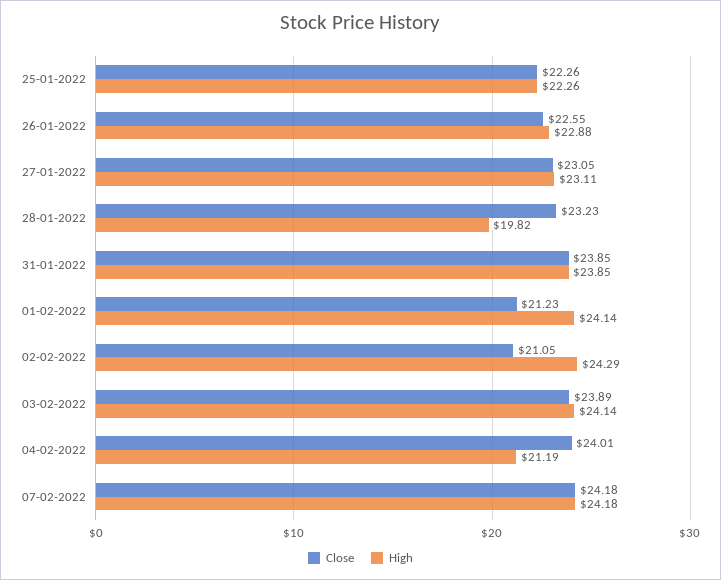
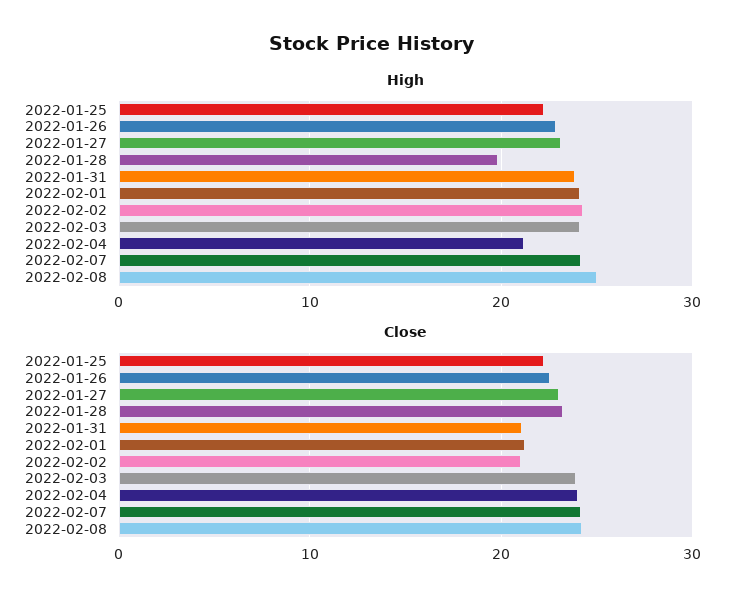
Close, 31-01-2022: 23.85 -> 21
High, 2022-02-08: none -> 25
Close, 2022-02-08: none -> 24

